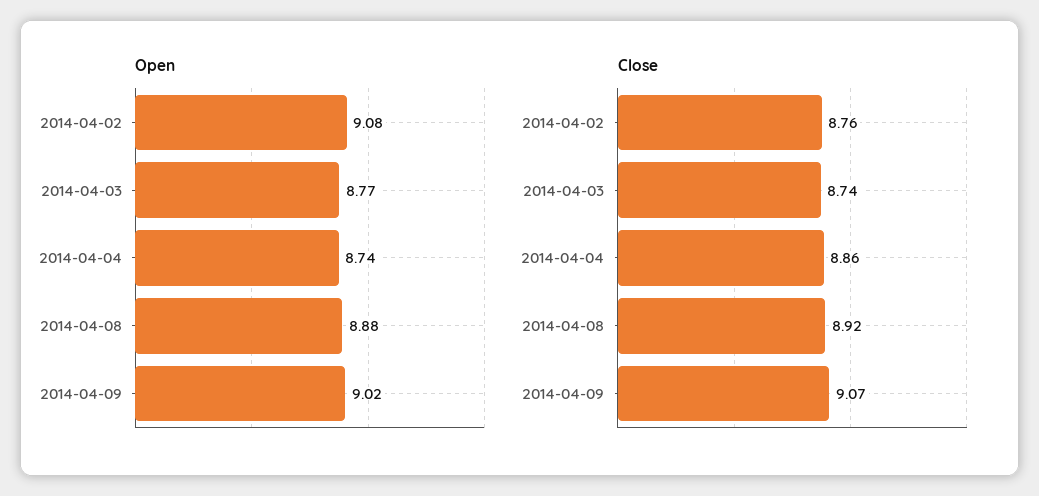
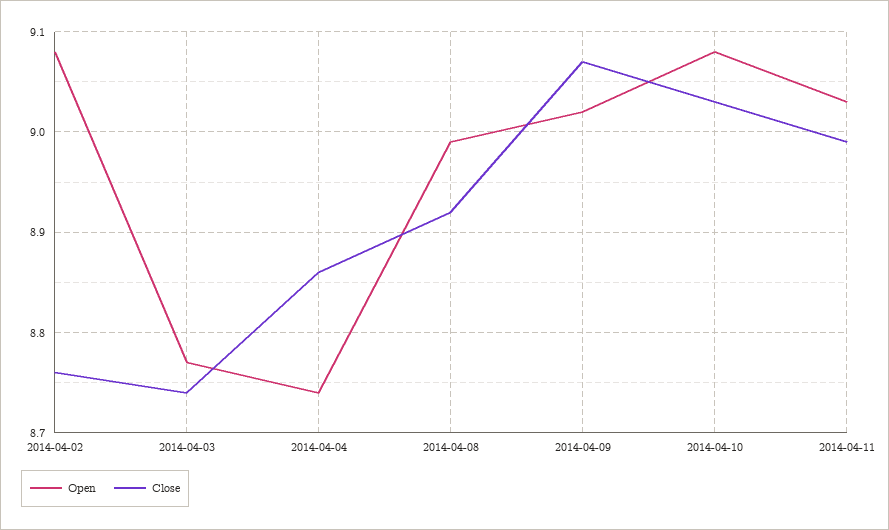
Open, 2014-04-08: 8.88 -> 8.99
Open, 2014-04-10: none -> 9.08
Close, 2014-04-10: none -> 9.03
Open, 2014-04-11: none -> 9.03
Close, 2014-04-11: none -> 8.99

